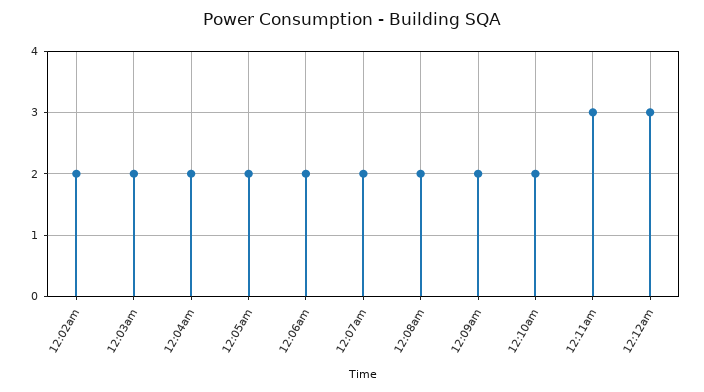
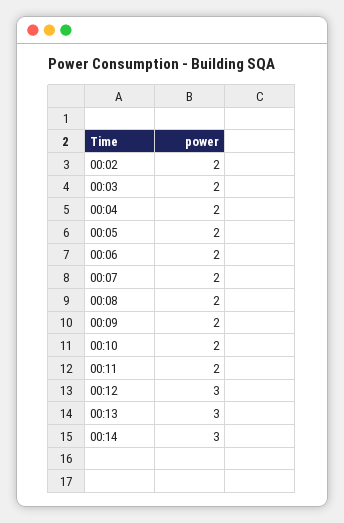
12:11am: 3 -> 2
00:13: none -> 3
00:14: none -> 3

